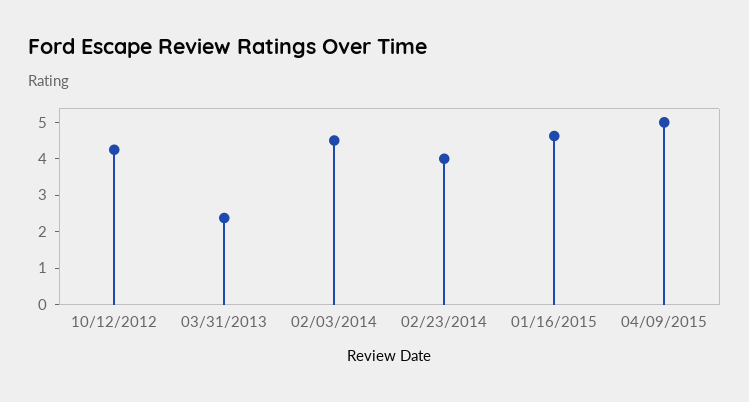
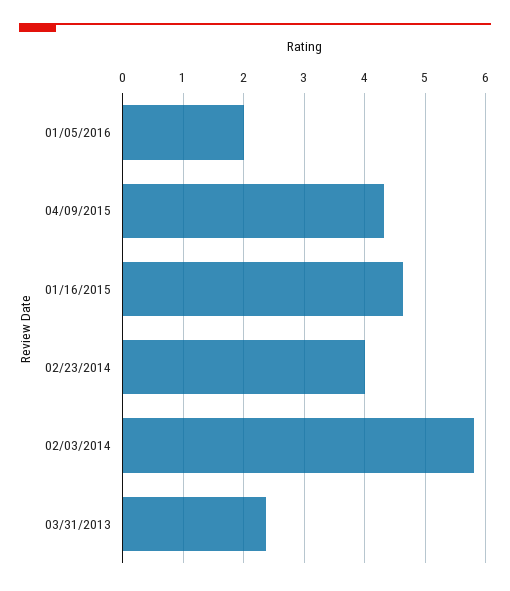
10/12/2012: 4.25 -> none
02/03/2014: 4.5 -> 5.8
04/09/2015: 5 -> 4.3
01/05/2016: none -> 2

